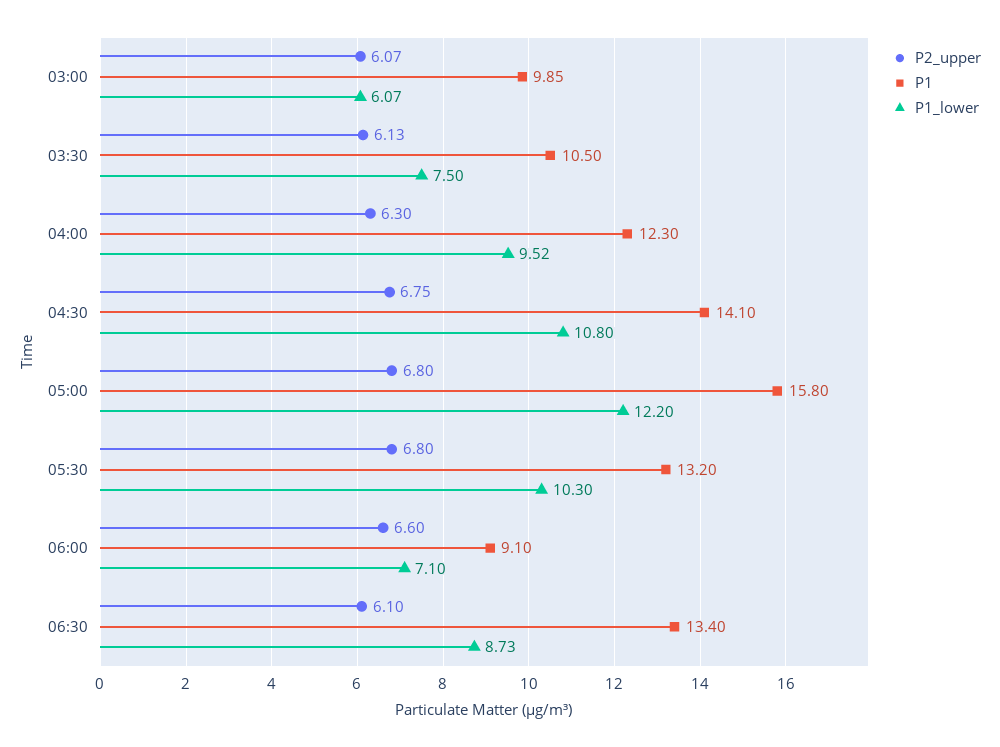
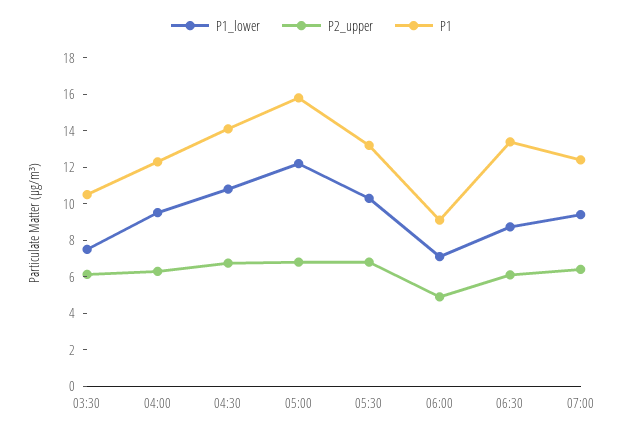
P2_upper, 03:00: 6.07 -> none
P1, 03:00: 9.85 -> none
P1_lower, 03:00: 6.07 -> none
P2_upper, 06:00: 6.6 -> 5
P1_lower, 07:00: none -> 9.5
P2_upper, 07:00: none -> 6.5
P1, 07:00: none -> 12.5

